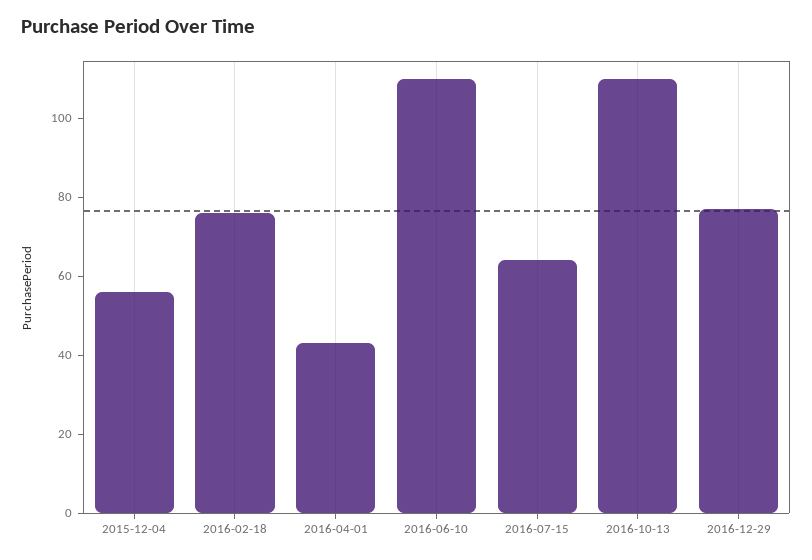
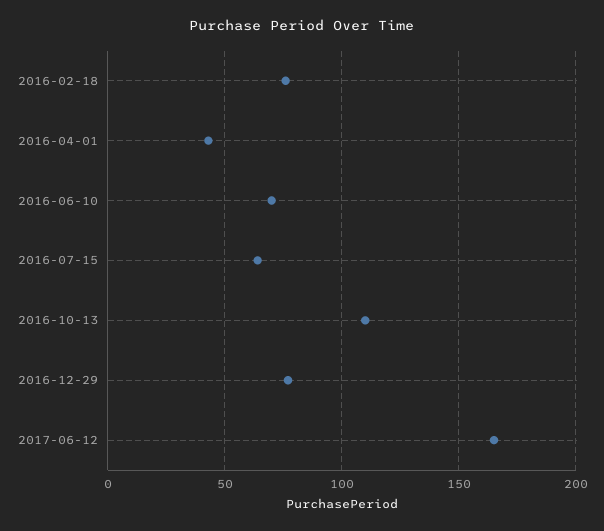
2015-12-04: 55 -> none
2016-06-10: 110 -> 70
2017-06-12: none -> 165

